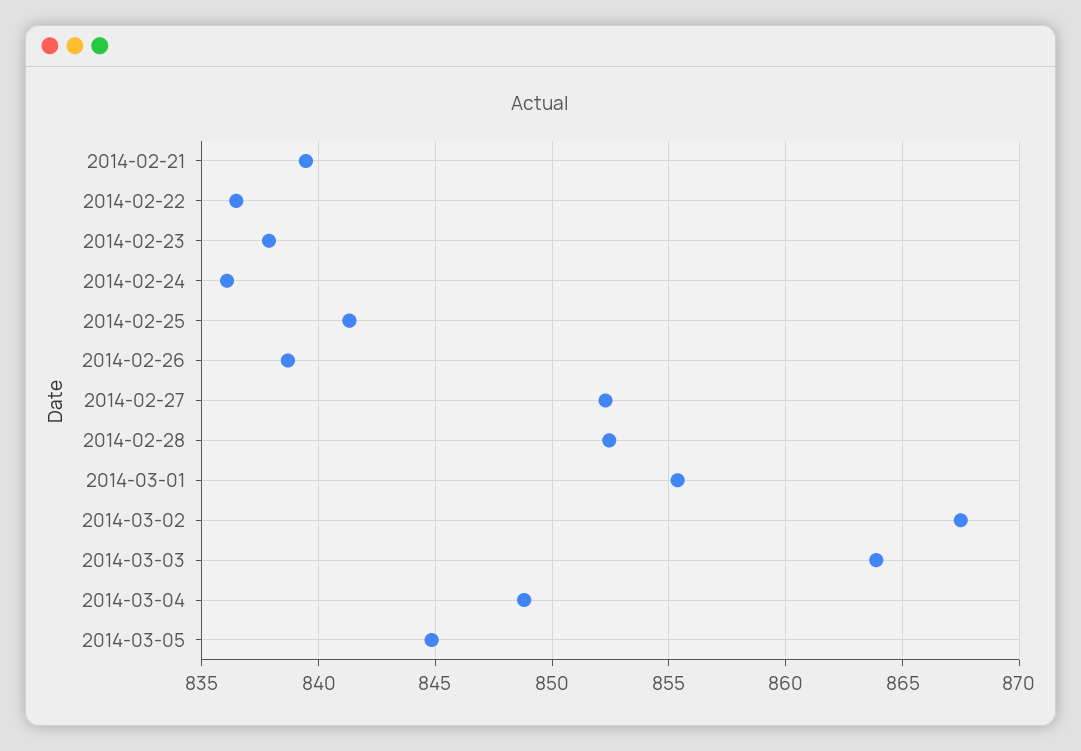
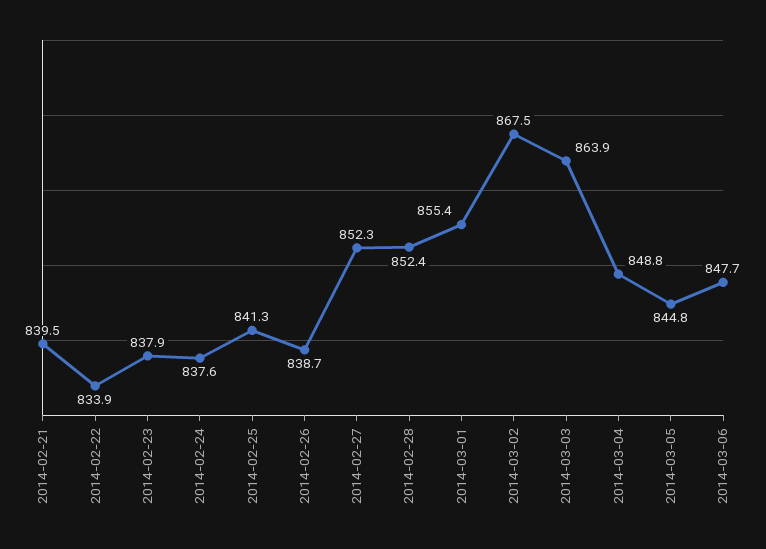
2014-02-22: 836.5 -> 833.9
2014-02-24: 836 -> 837.6
2014-03-06: none -> 847.7

